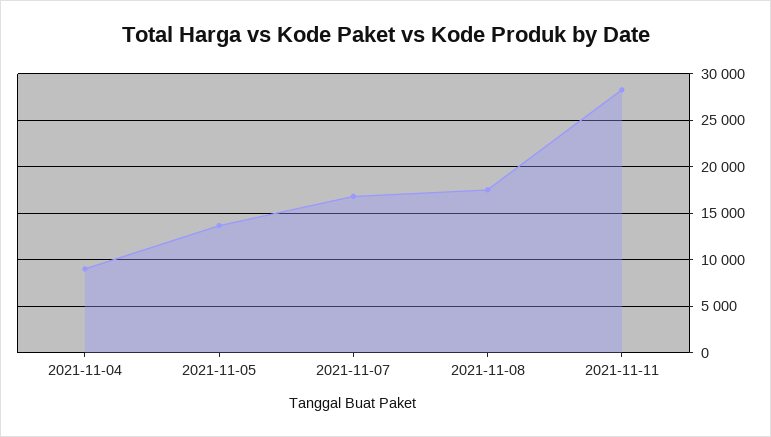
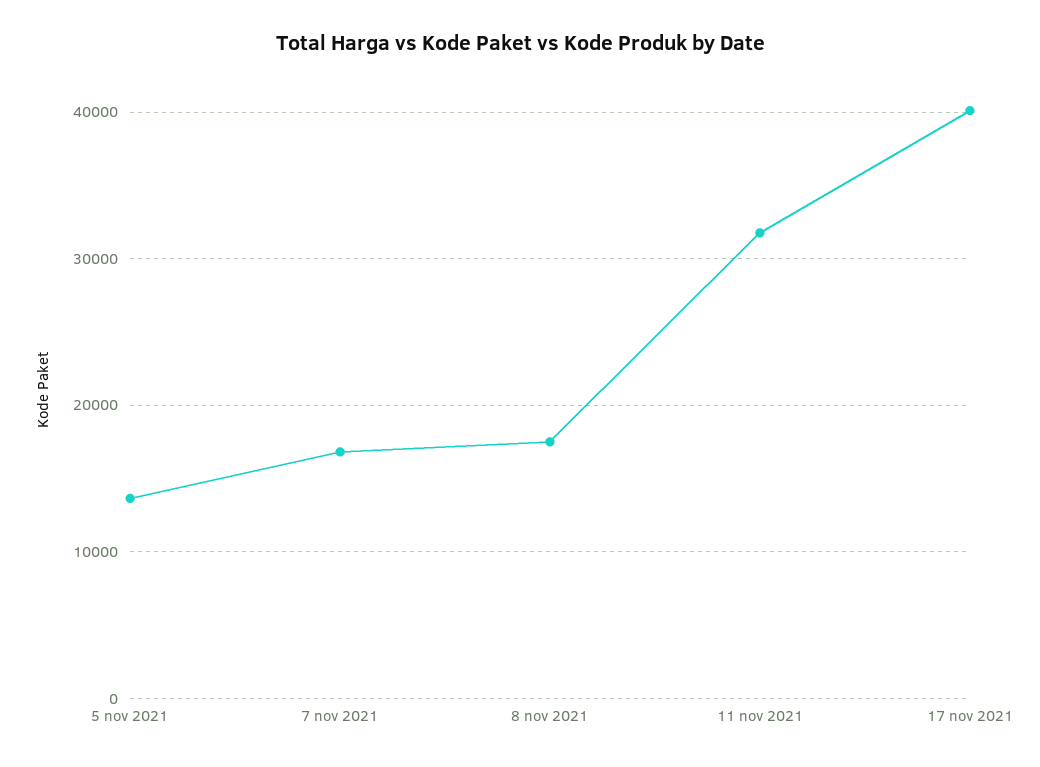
2021-11-04: 9000 -> none
2021-11-11: 28000 -> 32000
17 nov 2021: none -> 40000

